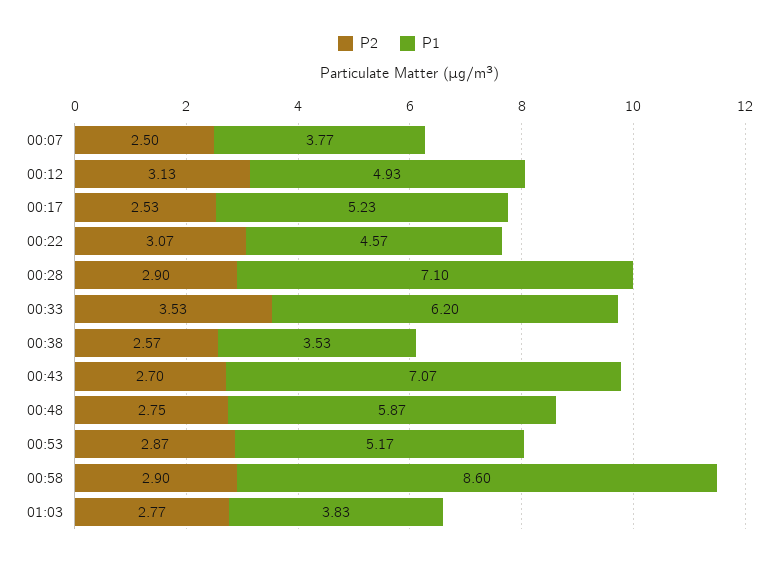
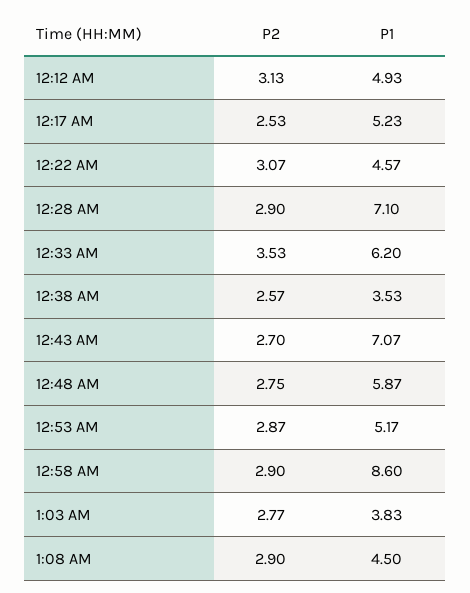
P2, 00:07: 2.5 -> none
P1, 00:07: 3.77 -> none
P2, 1:08 AM: none -> 2.9
P1, 1:08 AM: none -> 4.5

